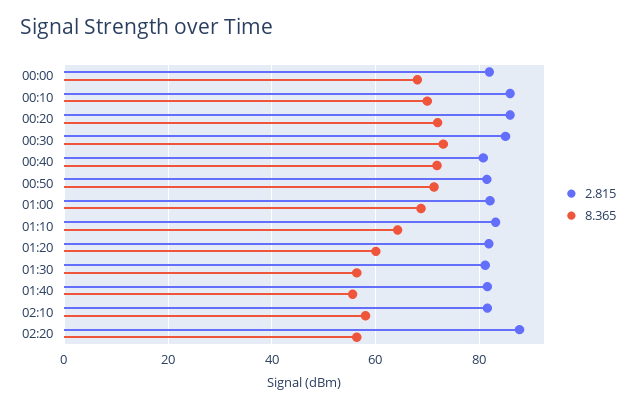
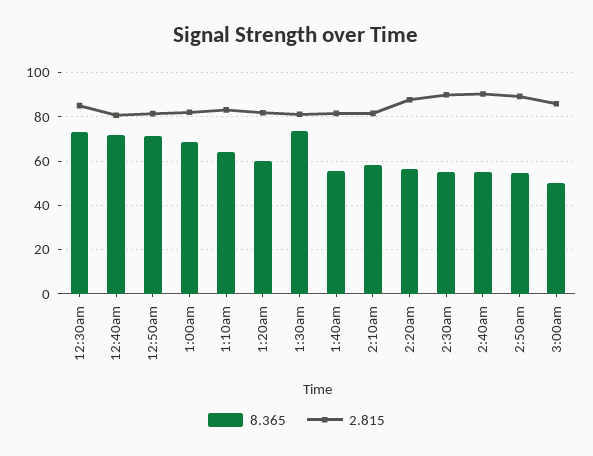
2.815, 00:00: 82 -> none
8.365, 00:00: 68 -> none
2.815, 00:10: 86 -> none
8.365, 00:10: 70 -> none
2.815, 00:20: 86 -> none
8.365, 00:20: 72 -> none
8.365, 01:30: 56 -> 75
8.365, 2:30am: none -> 55
2.815, 2:30am: none -> 90
8.365, 2:40am: none -> 55
2.815, 2:40am: none -> 90
8.365, 2:50am: none -> 55
2.815, 2:50am: none -> 90
8.365, 3:00am: none -> 50
2.815, 3:00am: none -> 85

